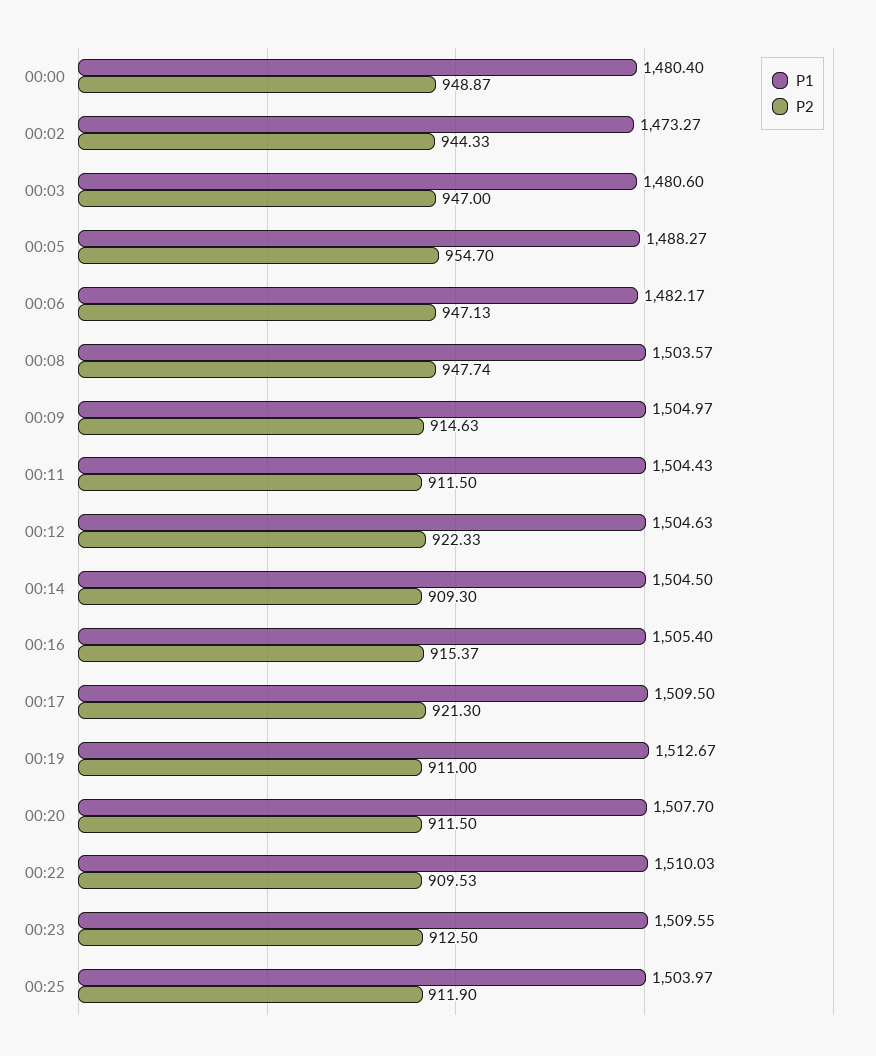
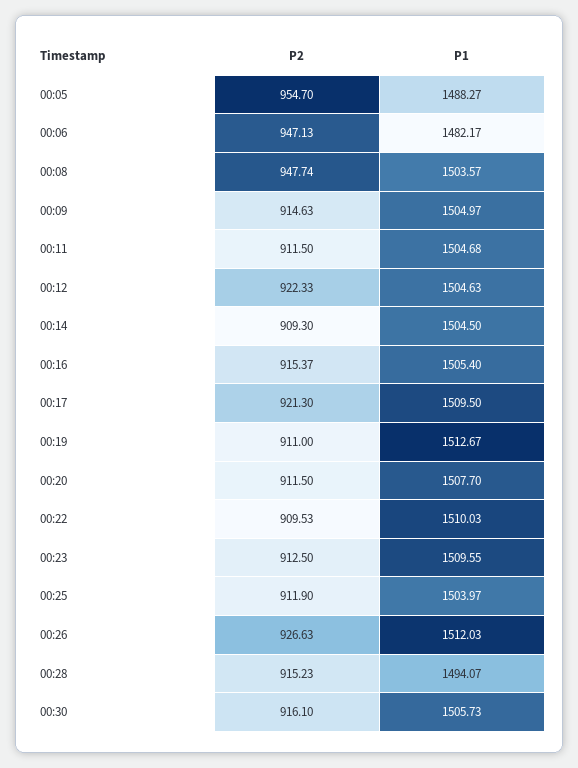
P1, 00:00: 1480.4 -> none
P2, 00:00: 948.87 -> none
P1, 00:02: 1473.27 -> none
P2, 00:02: 944.33 -> none
P1, 00:03: 1480.6 -> none
P2, 00:03: 947 -> none
P1, 00:11: 1504.43 -> 1504.68
P2, 00:26: none -> 926.63
P1, 00:26: none -> 1512.03
P2, 00:28: none -> 915.23
P1, 00:28: none -> 1494.07
P2, 00:30: none -> 916.1
P1, 00:30: none -> 1505.73

